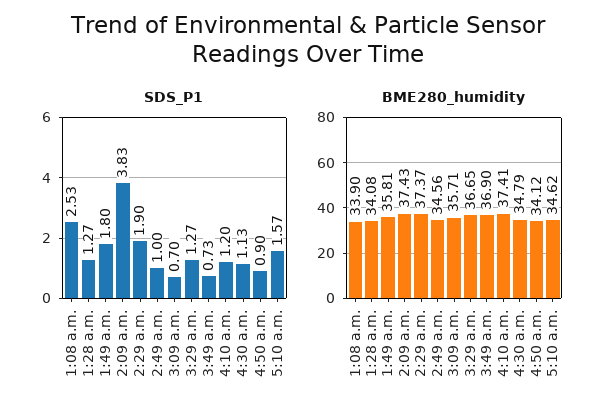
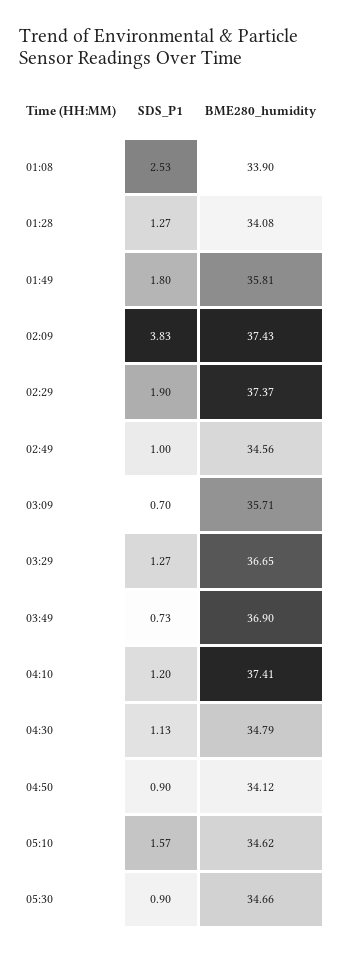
SDS_P1, 05:30: none -> 0.9
BME280_humidity, 05:30: none -> 34.66

